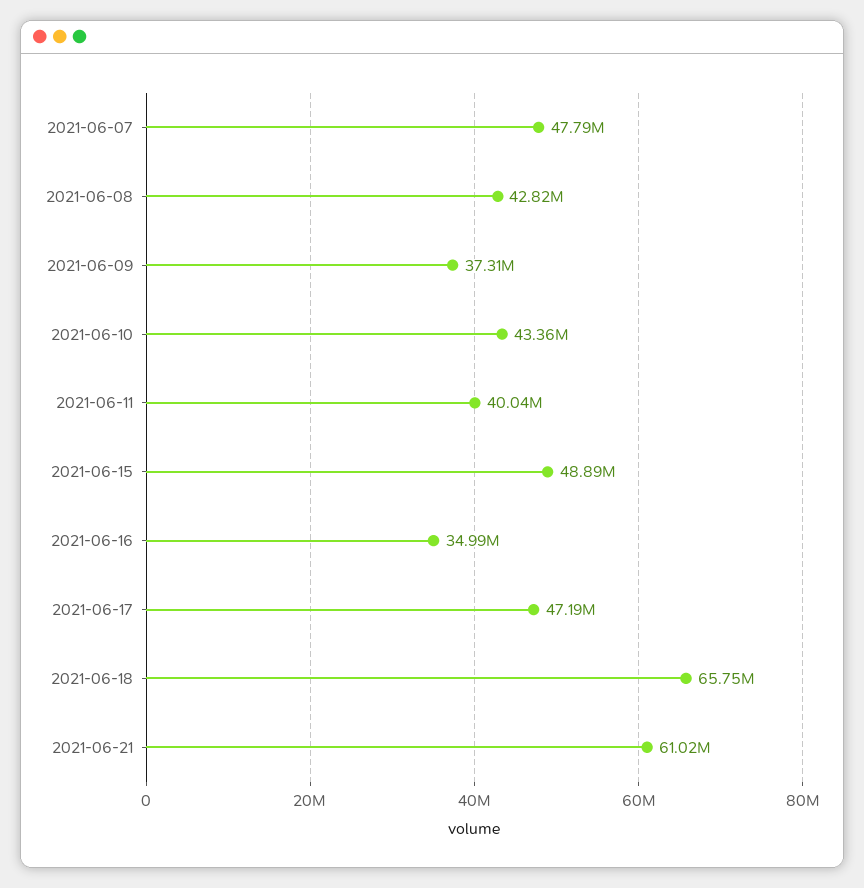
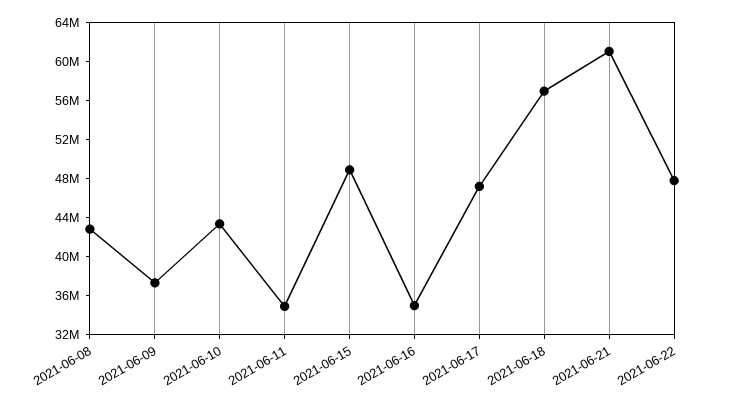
2021-06-07: 47790000 -> none
2021-06-11: 40040000 -> 35000000
2021-06-18: 65750000 -> 57000000
2021-06-22: none -> 48000000

